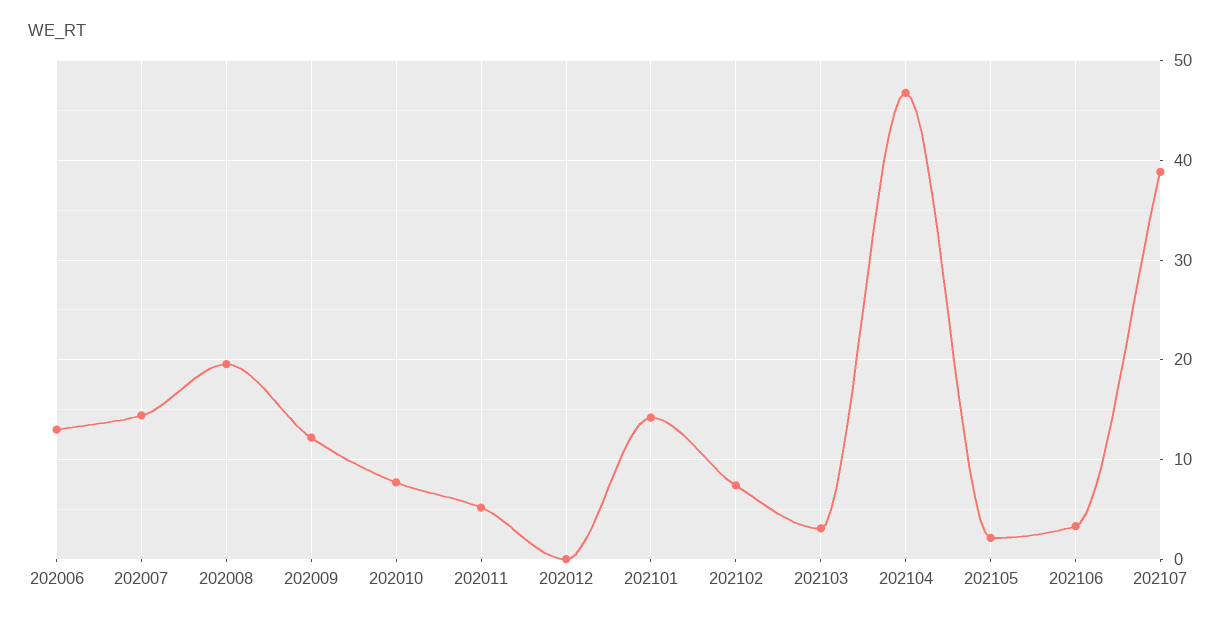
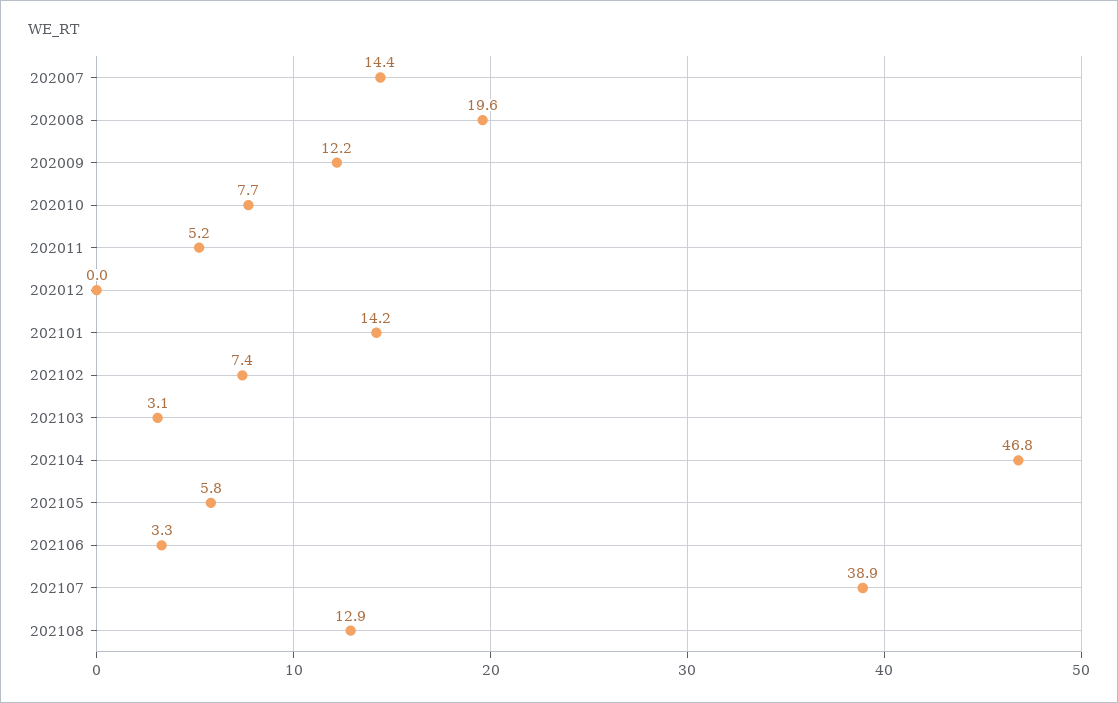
202006: 13 -> none
202105: 2 -> 5.8
202108: none -> 12.9

